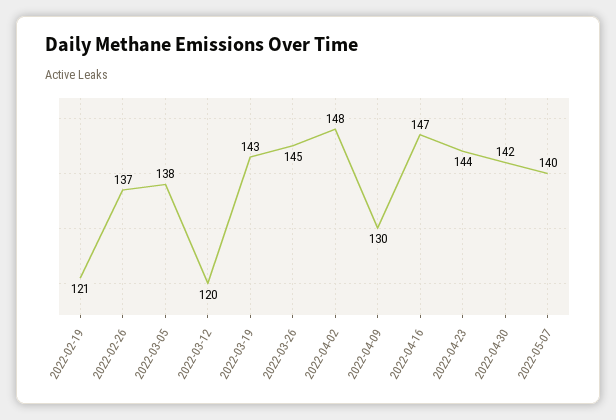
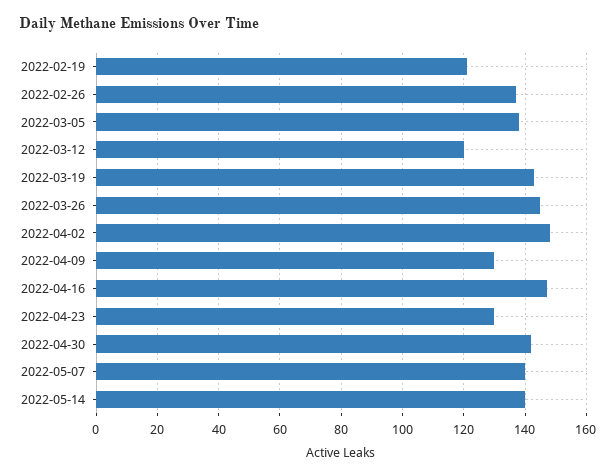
2022-04-23: 144 -> 130
2022-05-14: none -> 140

